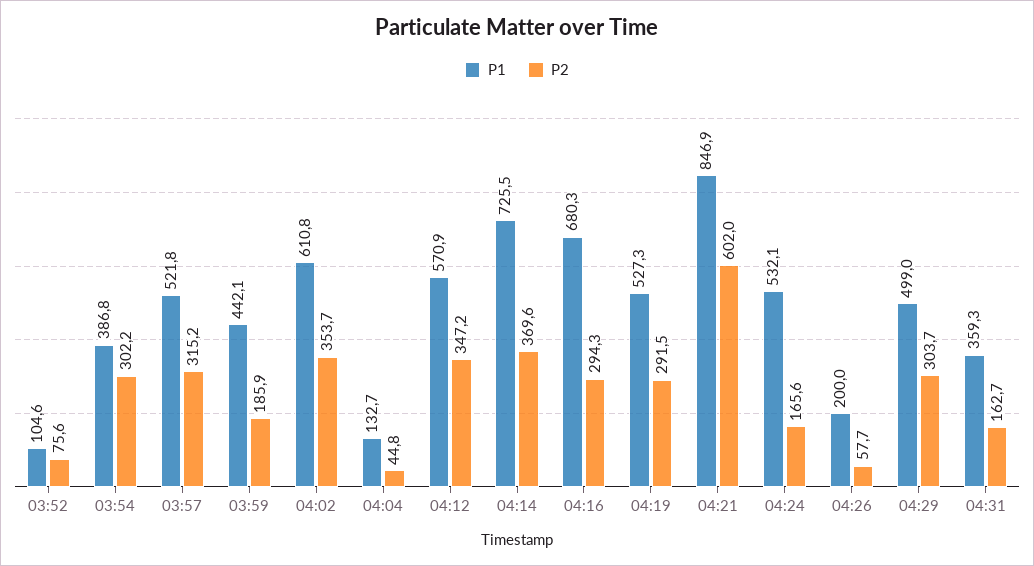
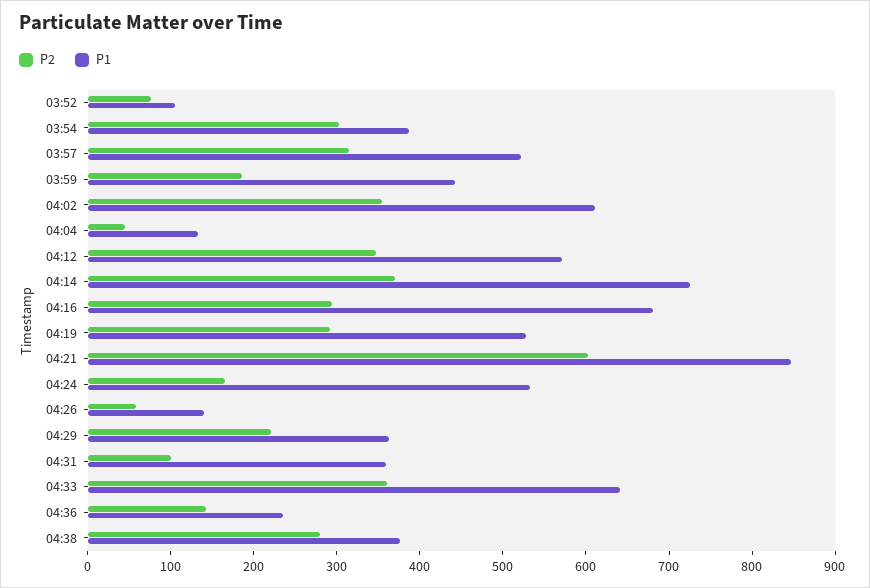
P1, 04:26: 200 -> 140
P1, 04:29: 499 -> 360
P2, 04:29: 303.7 -> 220
P2, 04:31: 162.7 -> 100
P2, 04:33: none -> 360
P1, 04:33: none -> 640
P2, 04:36: none -> 140
P1, 04:36: none -> 240
P2, 04:38: none -> 280
P1, 04:38: none -> 380

